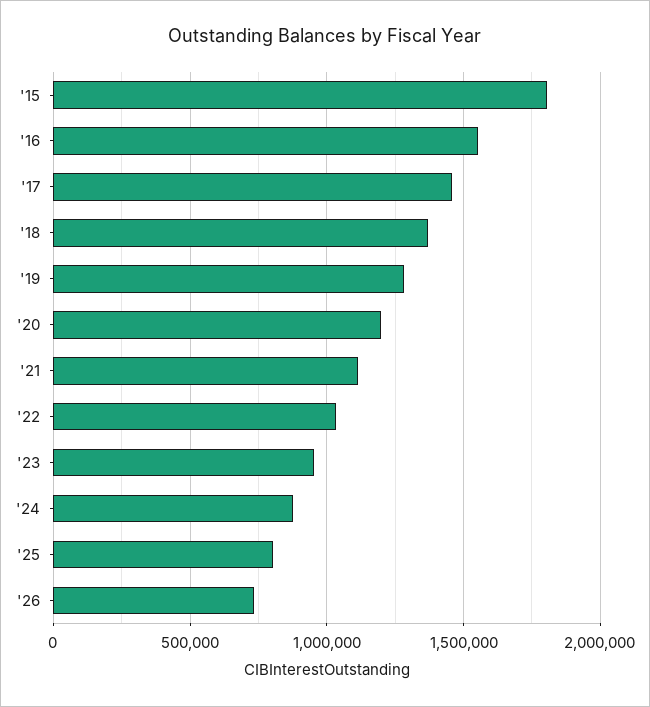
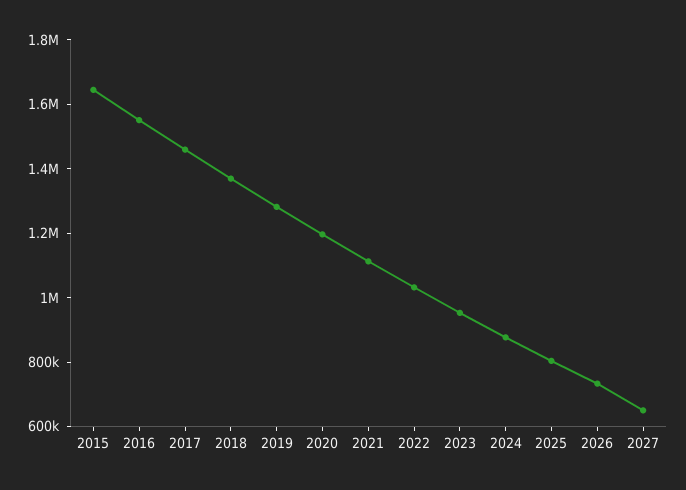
'15: 1800000 -> 1650000
2027: none -> 650000

